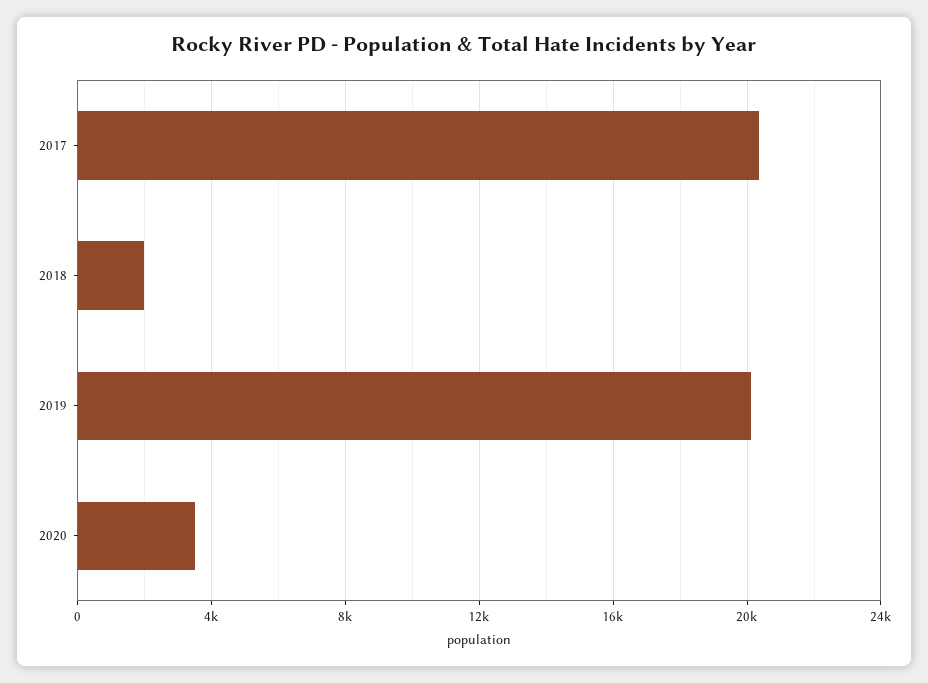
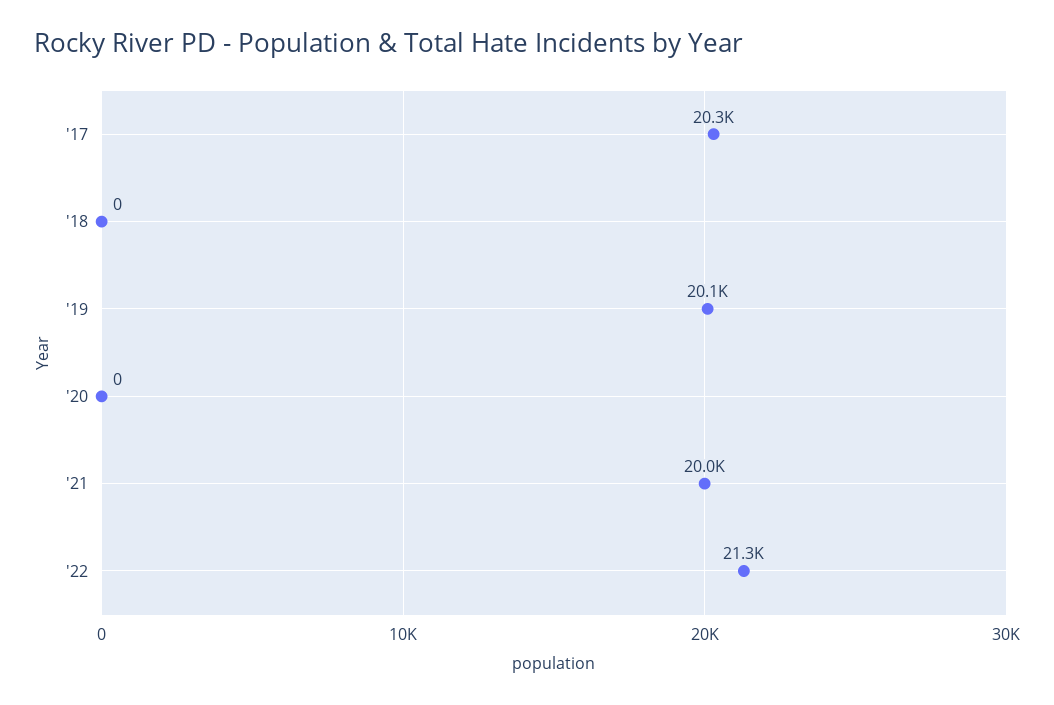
2018: 2000 -> 0
2020: 3500 -> 0
'21: none -> 20000
'22: none -> 21300

